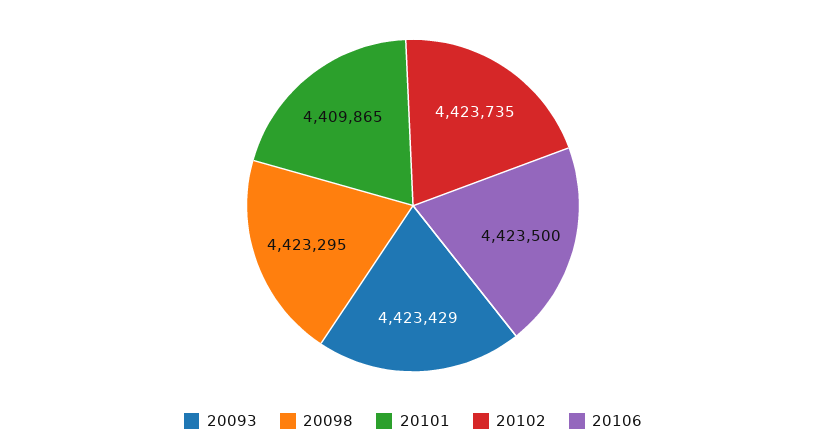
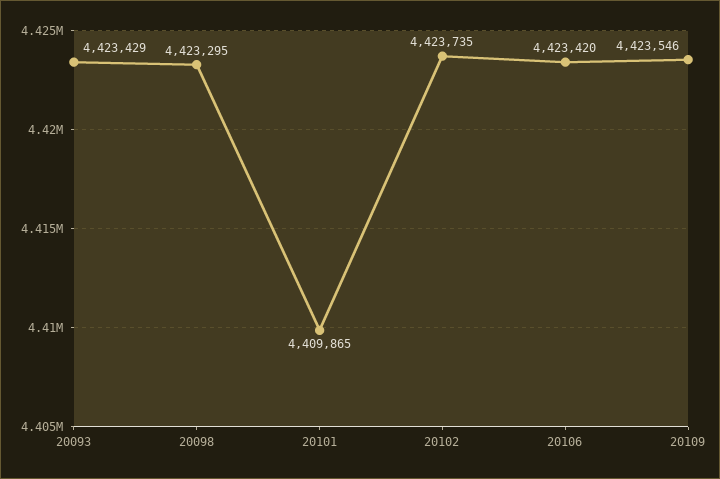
20106: 4423500 -> 4423420
20109: none -> 4423546

